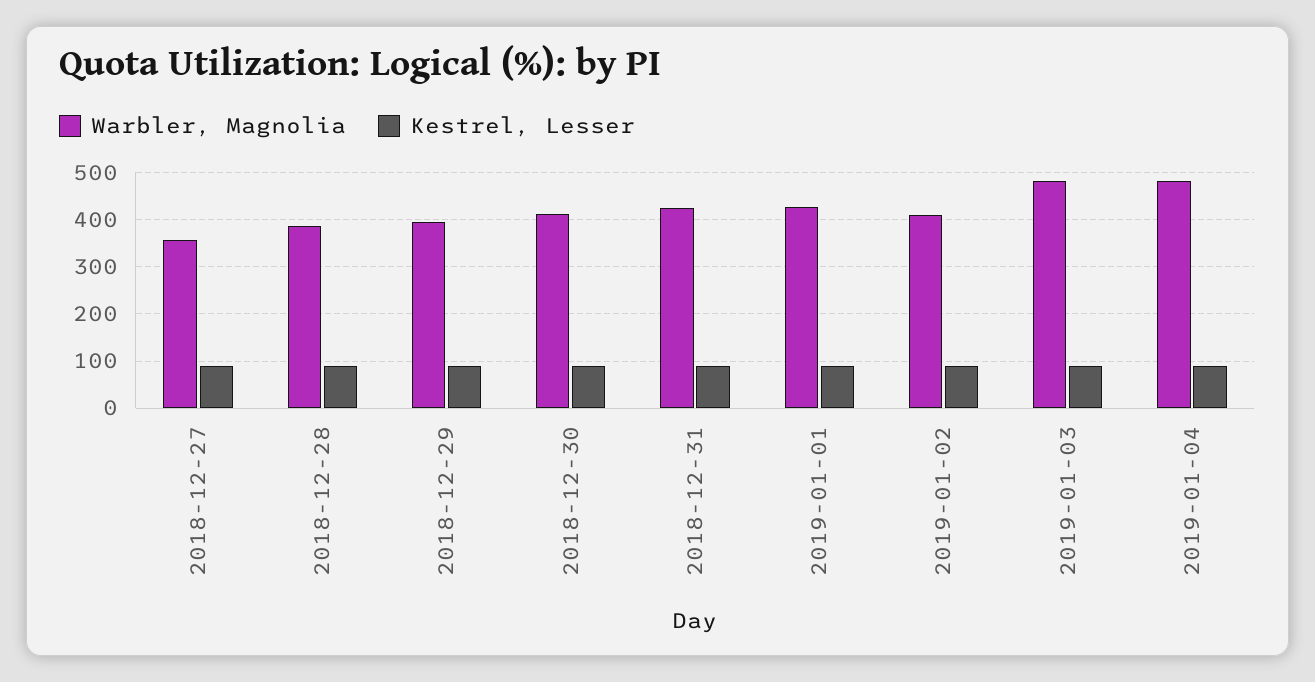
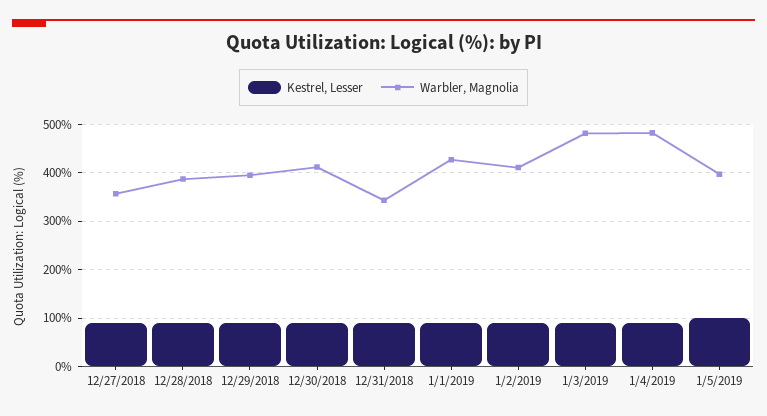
Warbler, Magnolia, 2018-12-31: 420 -> 340
Kestrel, Lesser, 1/5/2019: none -> 100
Warbler, Magnolia, 1/5/2019: none -> 400

